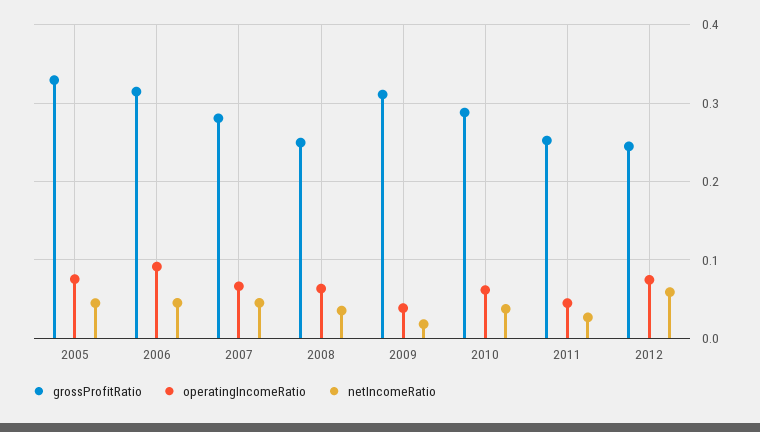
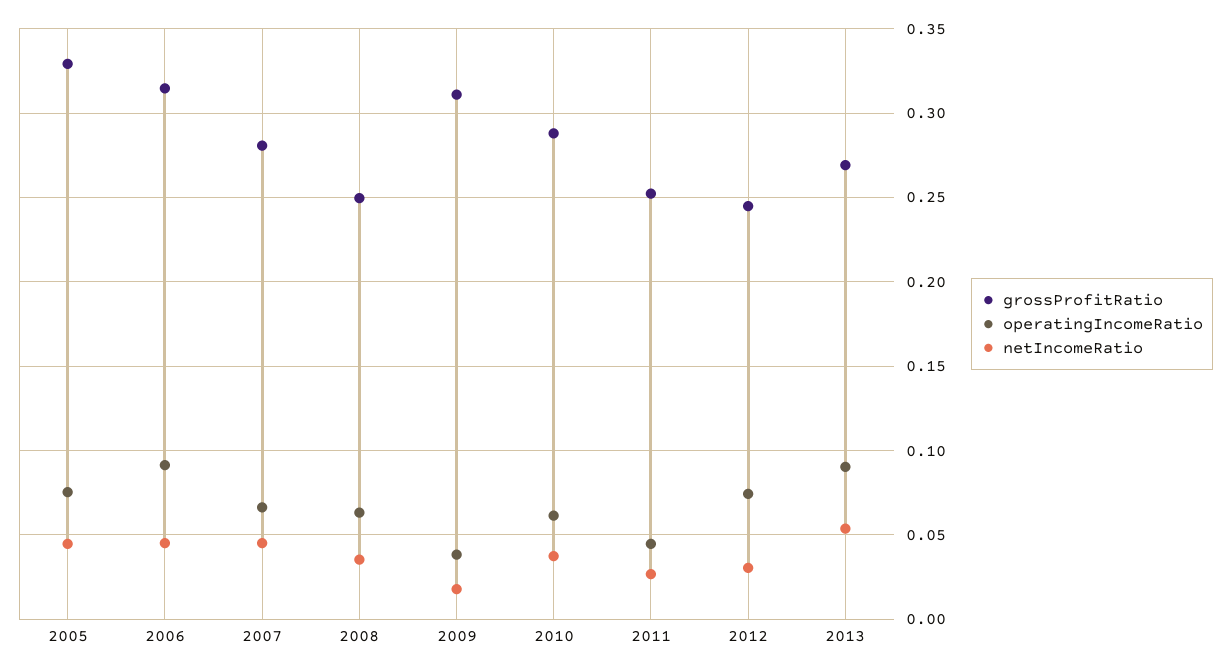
netIncomeRatio, 2012: 0.06 -> 0.03
grossProfitRatio, 2013: none -> 0.27
operatingIncomeRatio, 2013: none -> 0.09
netIncomeRatio, 2013: none -> 0.055

